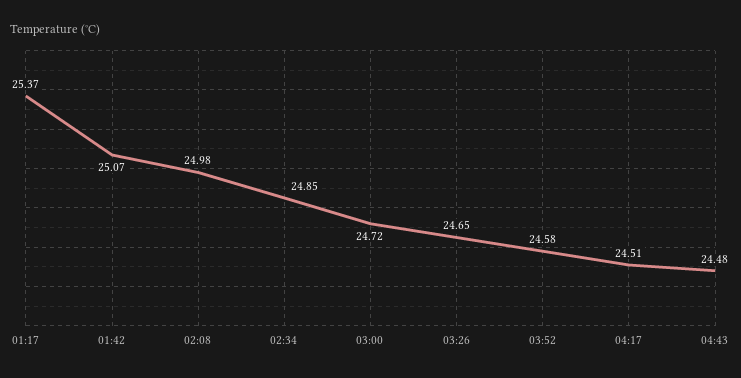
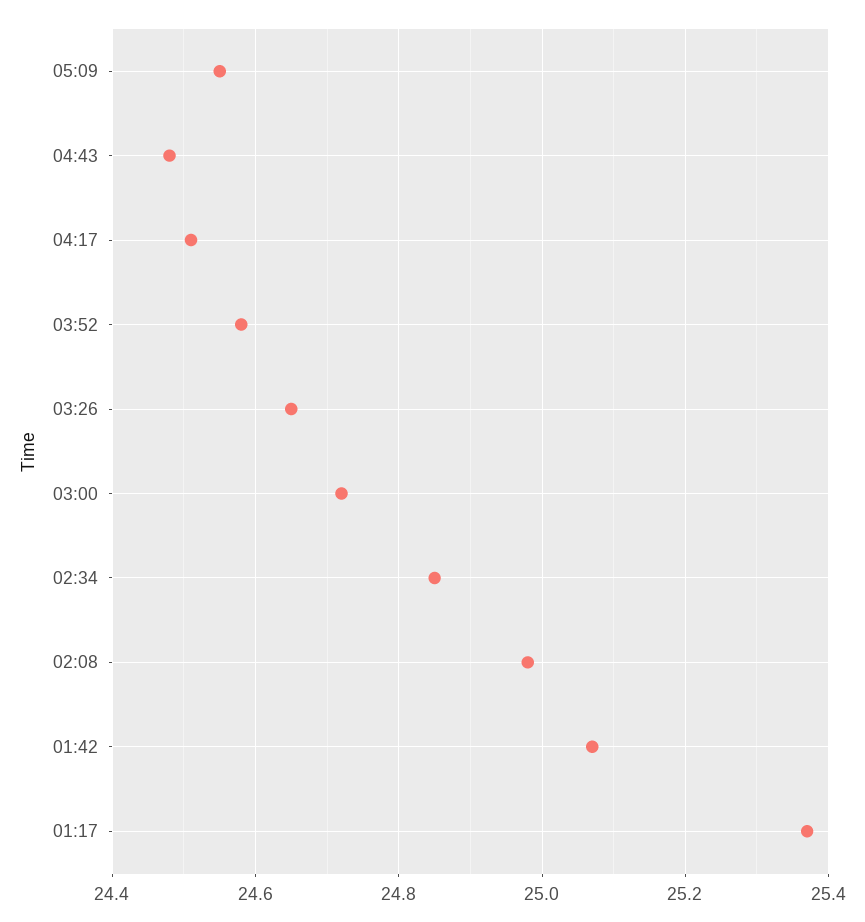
05:09: none -> 24.55

